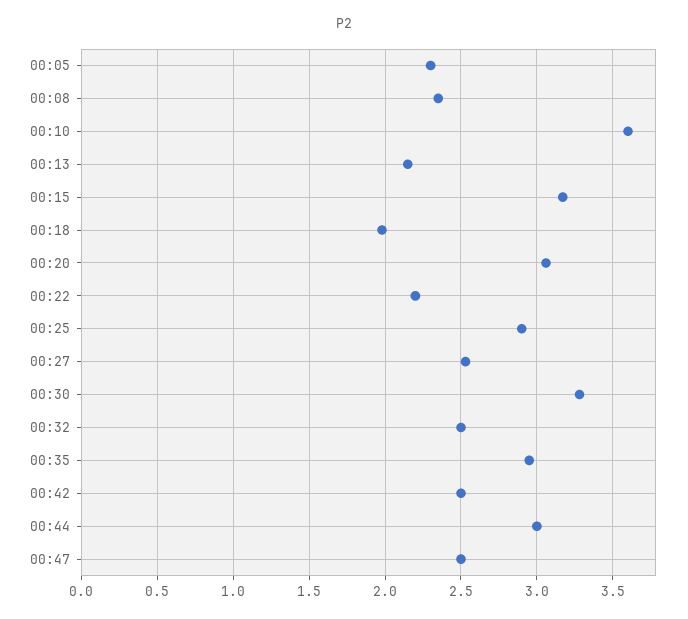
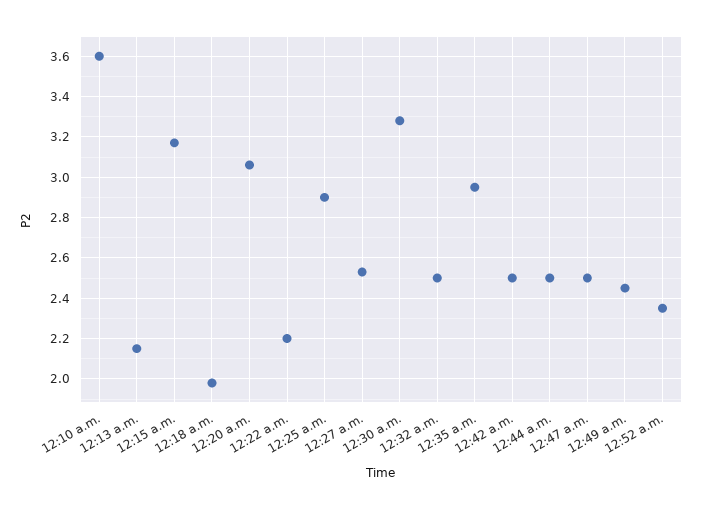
00:05: 2.3 -> none
00:08: 2.35 -> none
00:44: 3 -> 2.5
12:49 a.m.: none -> 2.45
12:52 a.m.: none -> 2.35

